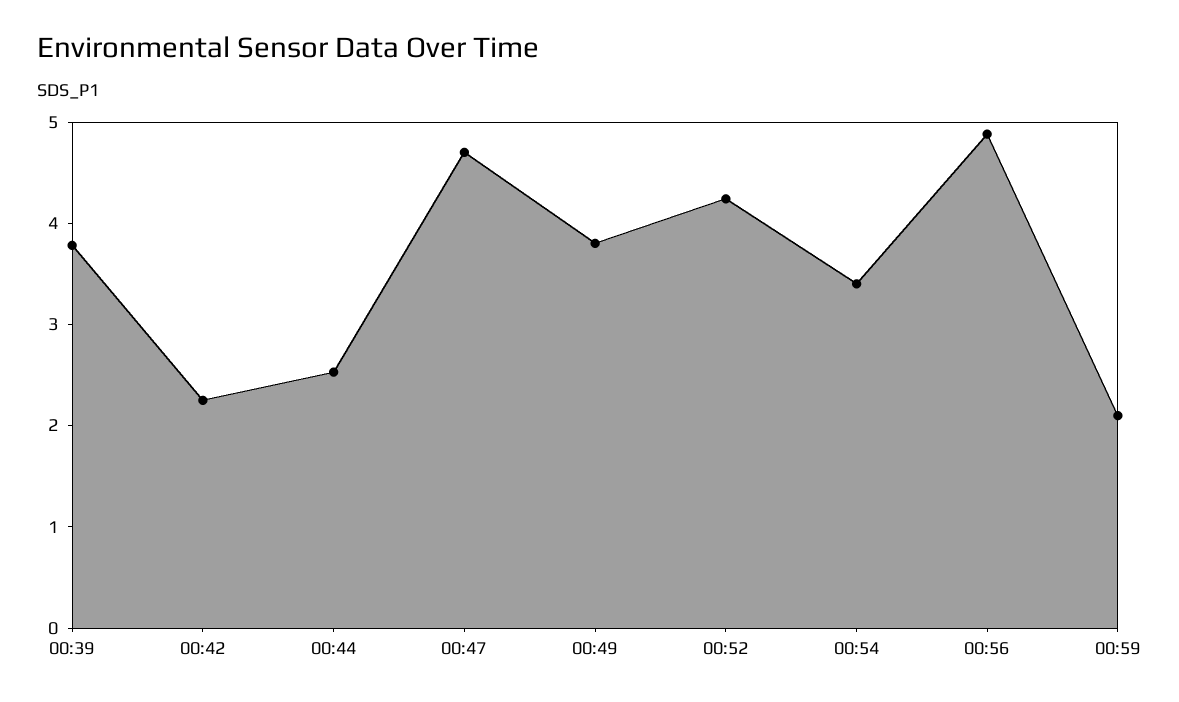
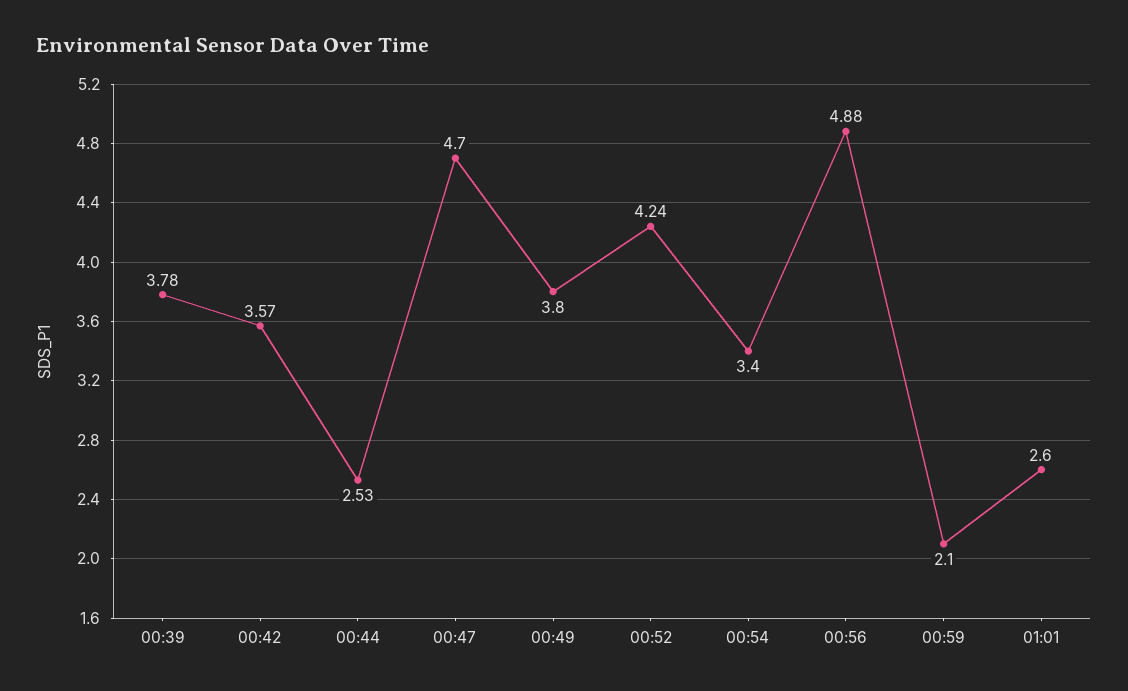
00:42: 2.2 -> 3.57
01:01: none -> 2.6

